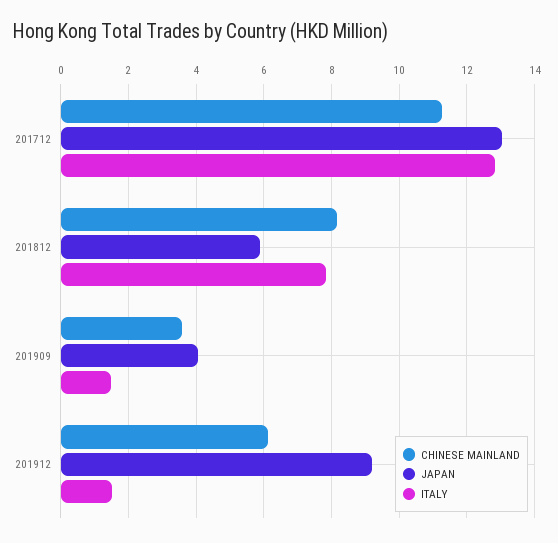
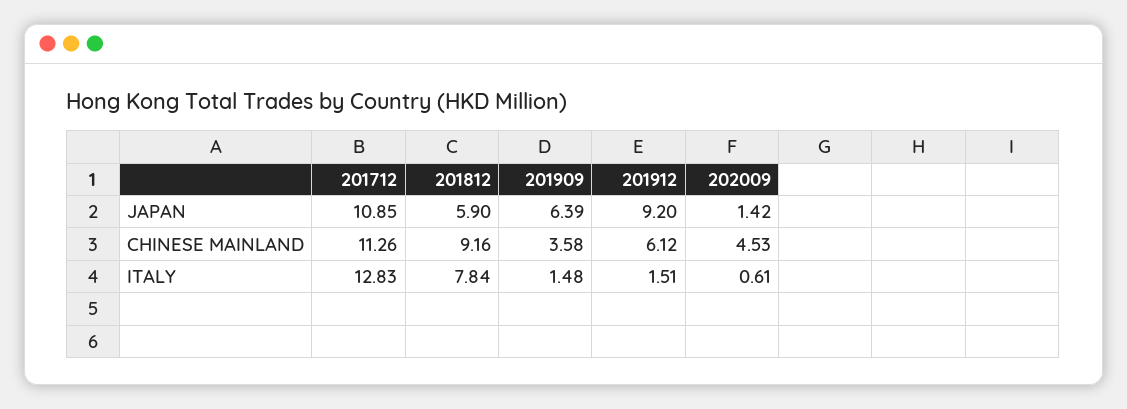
JAPAN, 201712: 13 -> 10.85
CHINESE MAINLAND, 201812: 8.2 -> 9.16
JAPAN, 201909: 4 -> 6.39
JAPAN, 202009: none -> 1.42
CHINESE MAINLAND, 202009: none -> 4.53
ITALY, 202009: none -> 0.61

